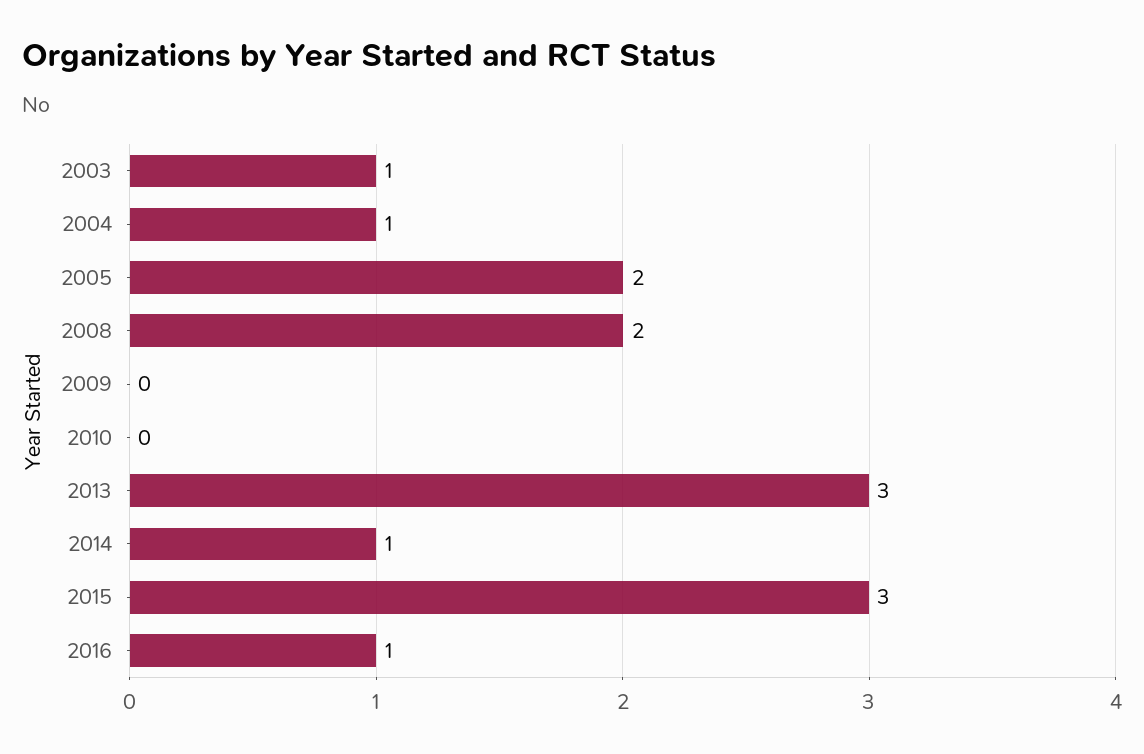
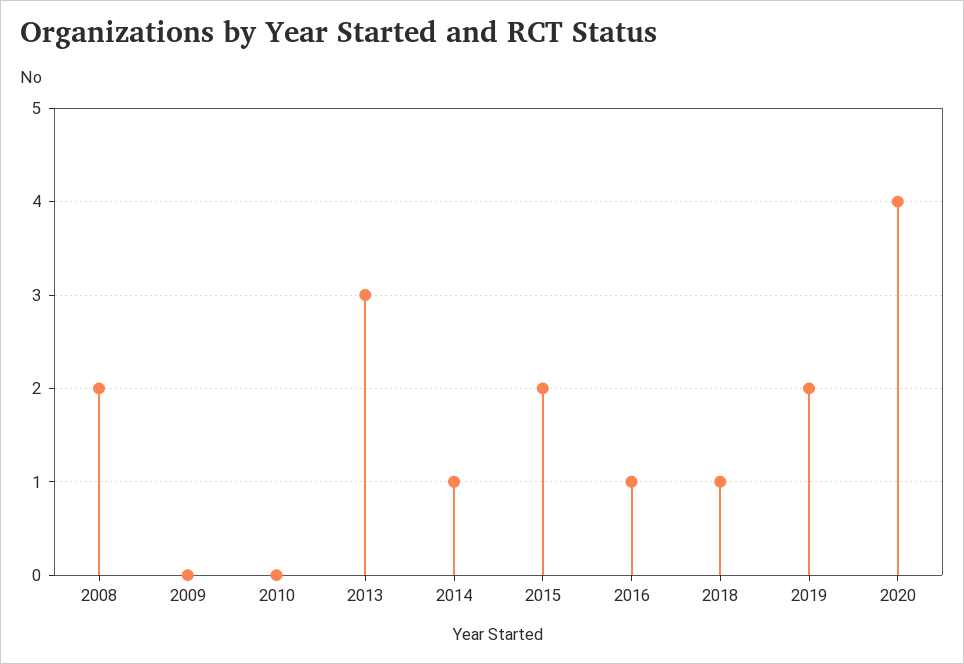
2003: 1 -> none
2004: 1 -> none
2005: 2 -> none
2015: 3 -> 2
2018: none -> 1
2019: none -> 2
2020: none -> 4

